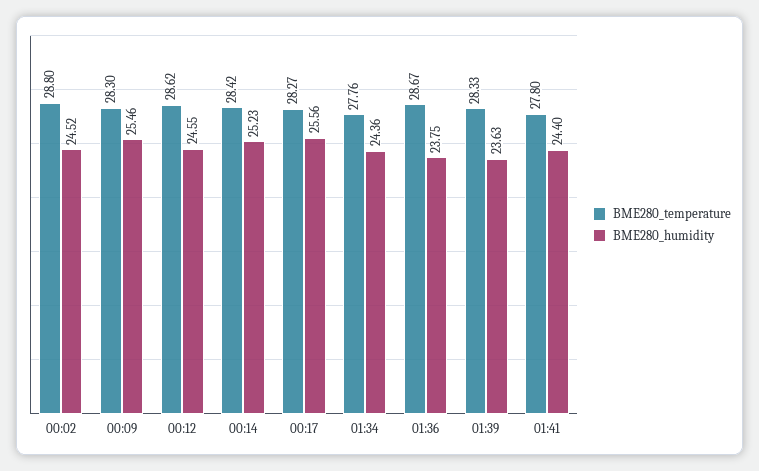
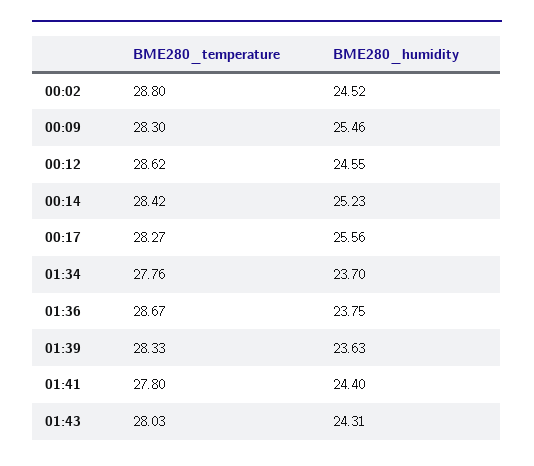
BME280_humidity, 01:34: 24.36 -> 23.7
BME280_temperature, 01:43: none -> 28.03
BME280_humidity, 01:43: none -> 24.31

